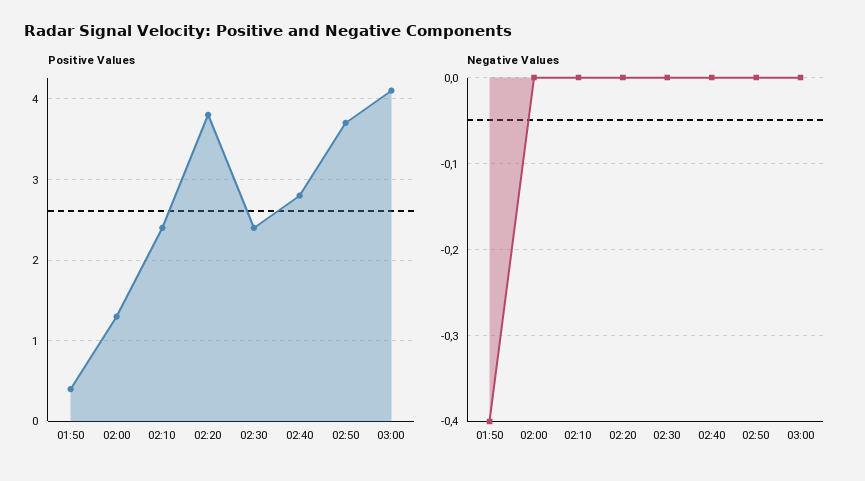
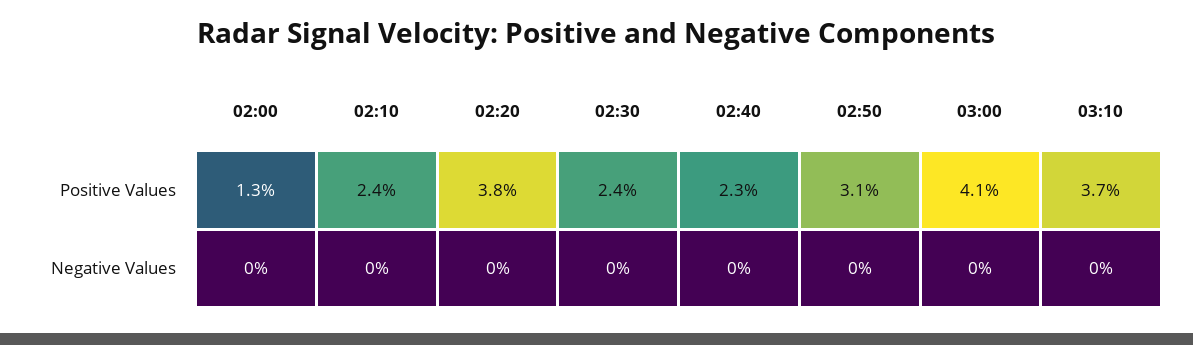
Positive Values, 01:50: 0.4 -> none
Positive Values, 02:40: 2.8 -> 2.3
Positive Values, 02:50: 3.7 -> 3.1
Negative Values, 01:50: -0.4 -> none
Positive Values, 03:10: none -> 3.7
Negative Values, 03:10: none -> 0

